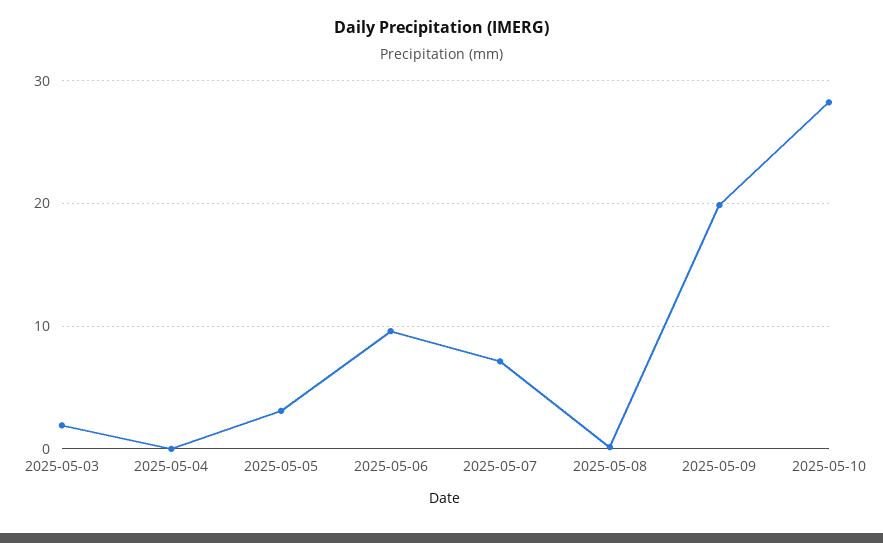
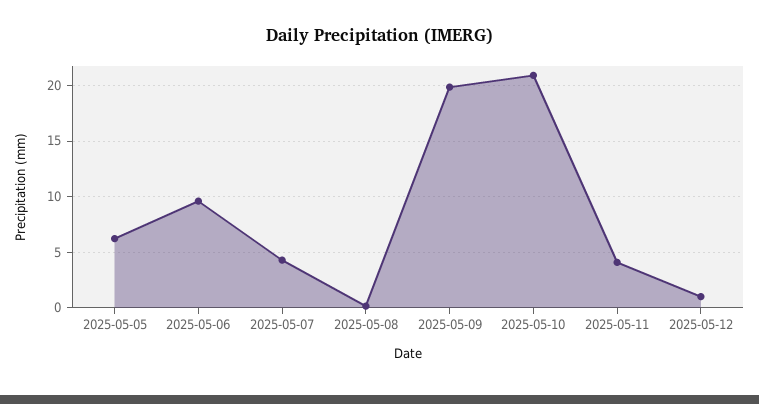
2025-05-03: 2 -> none
2025-05-04: 0 -> none
2025-05-05: 3 -> 6
2025-05-07: 7 -> 4
2025-05-10: 28 -> 21
2025-05-11: none -> 4
2025-05-12: none -> 1

